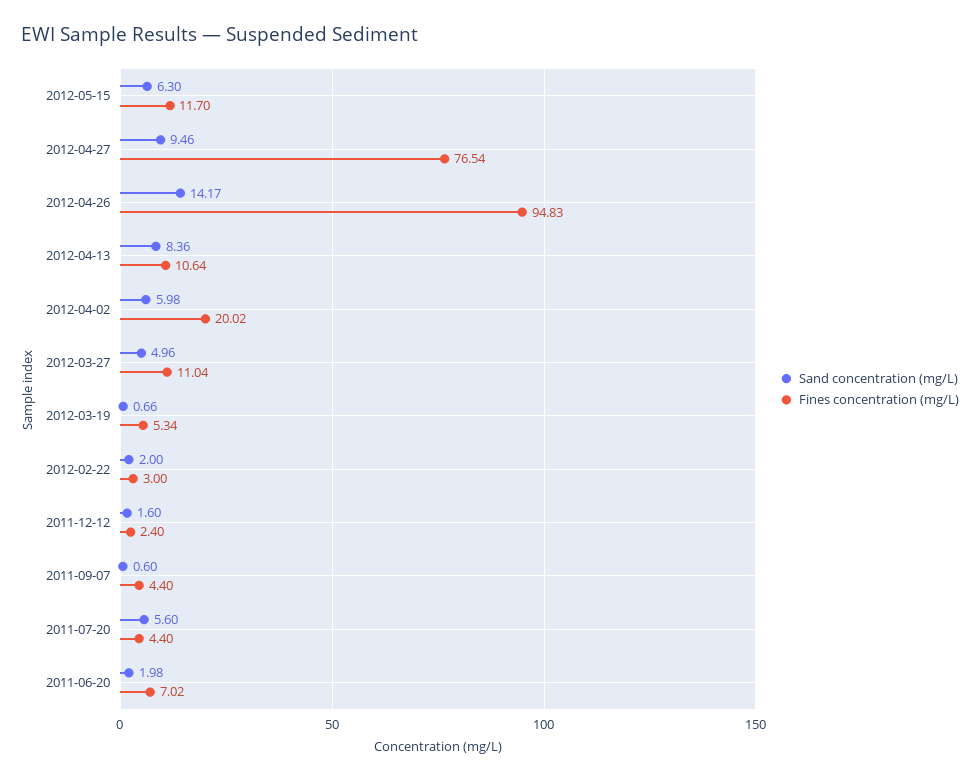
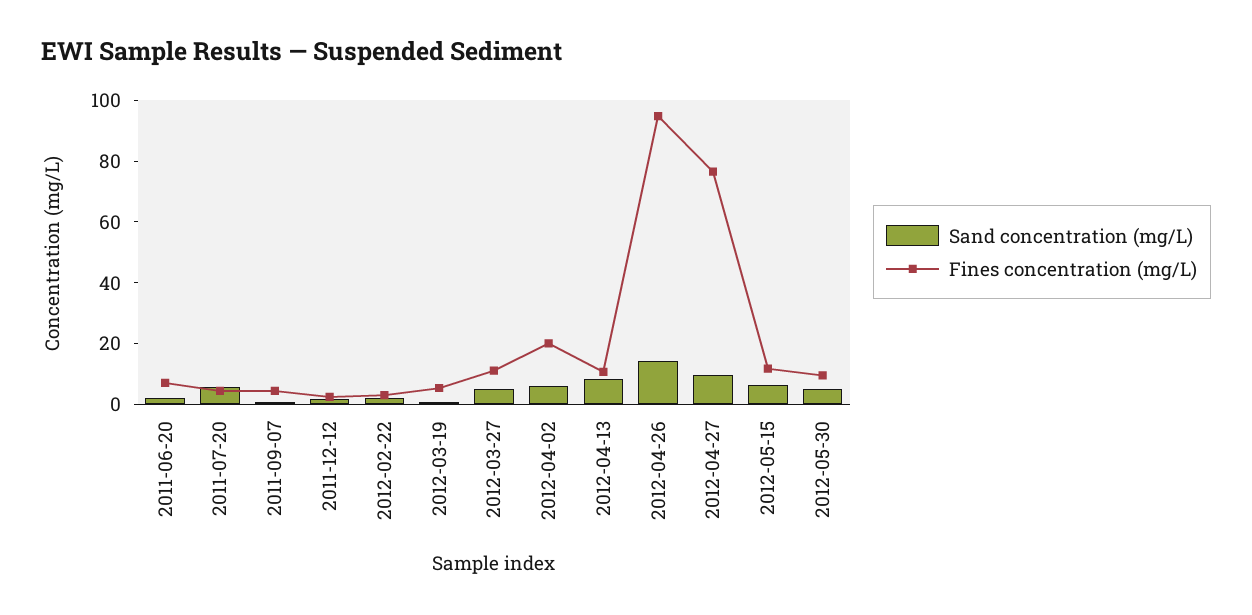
Sand concentration (mg/L), 2012-05-30: none -> 5
Fines concentration (mg/L), 2012-05-30: none -> 10

